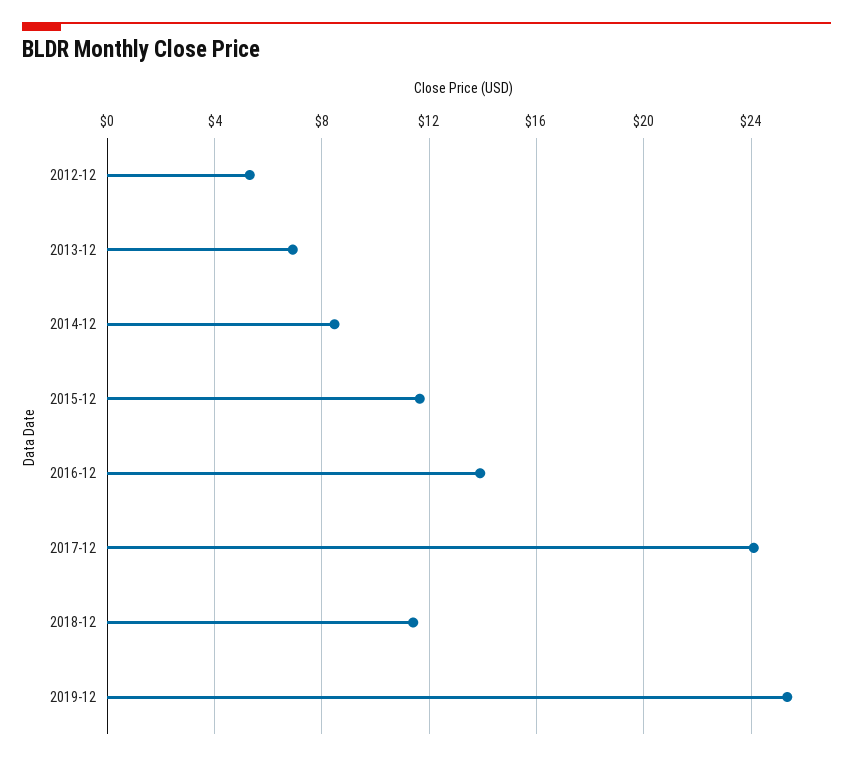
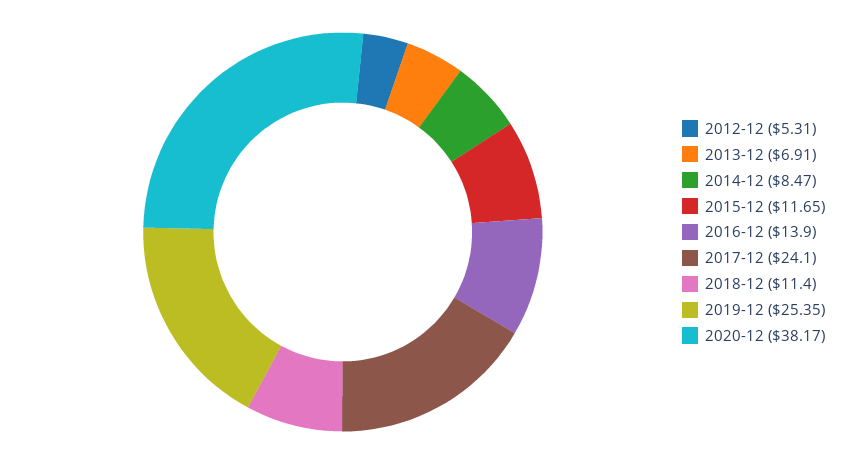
2020-12: none -> 38.17

